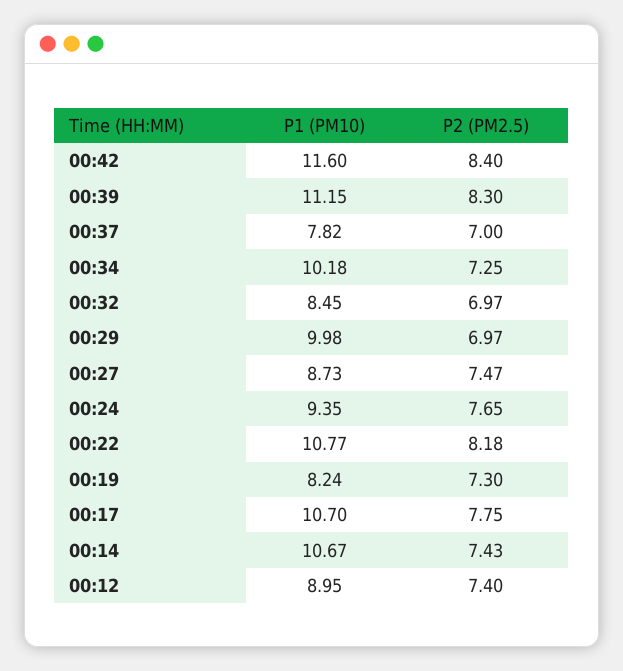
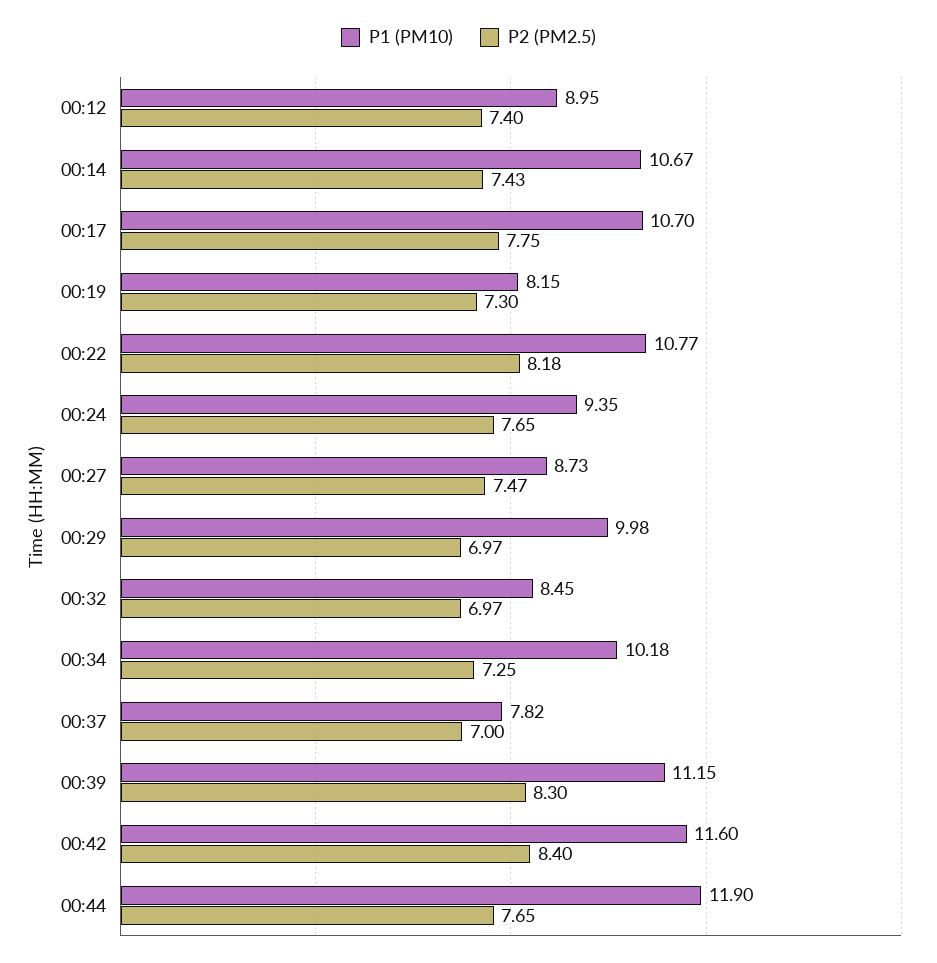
P1 (PM10), 00:19: 8.24 -> 8.15
P1 (PM10), 00:44: none -> 11.9
P2 (PM2.5), 00:44: none -> 7.65

